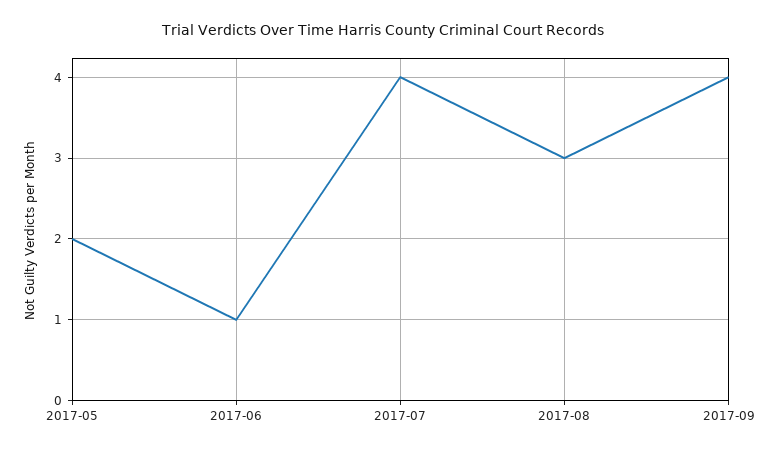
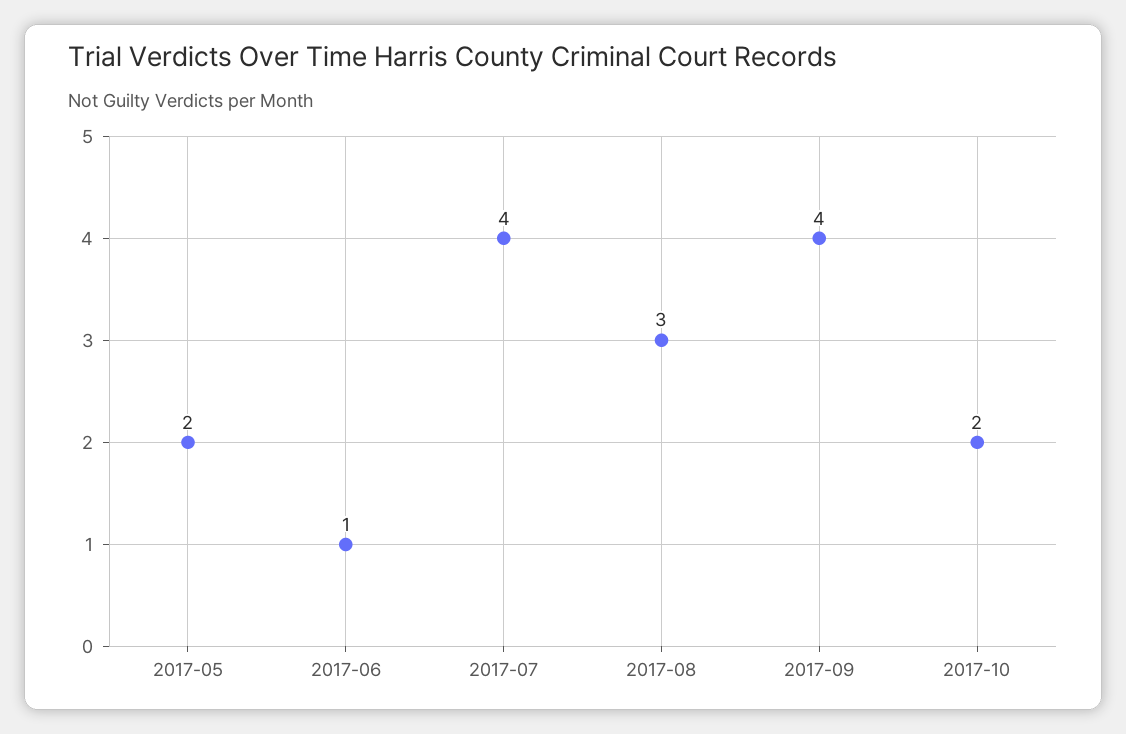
2017-10: none -> 2

